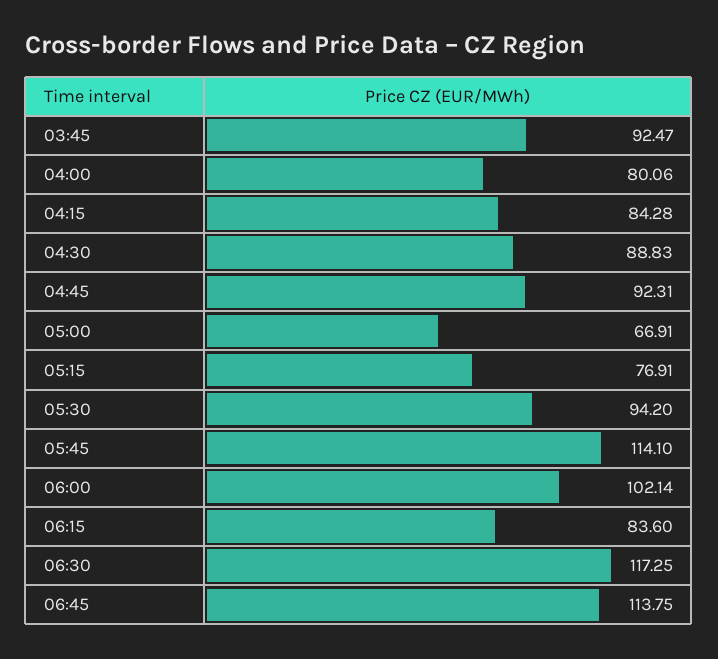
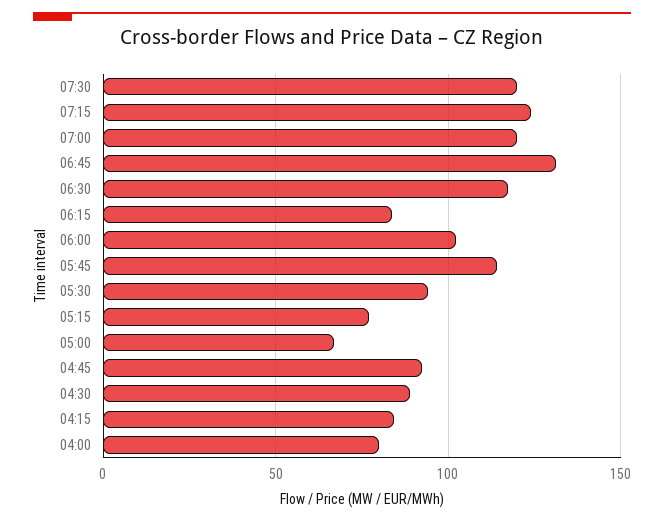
03:45: 92.47 -> none
06:45: 113.75 -> 130
07:30: none -> 120
07:15: none -> 125
07:00: none -> 120

